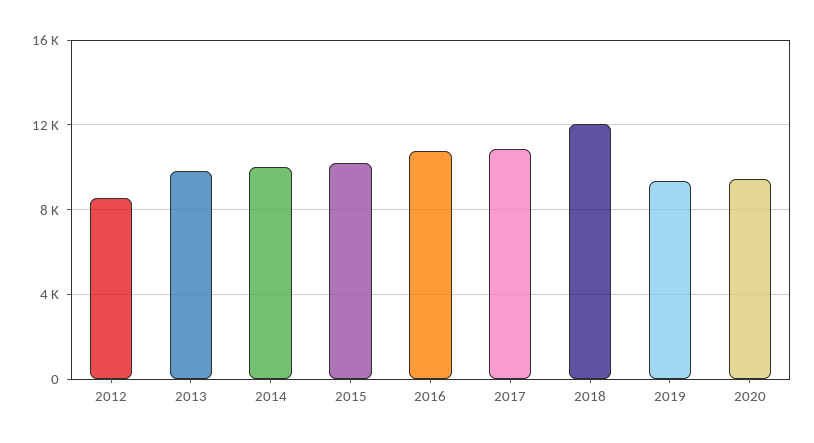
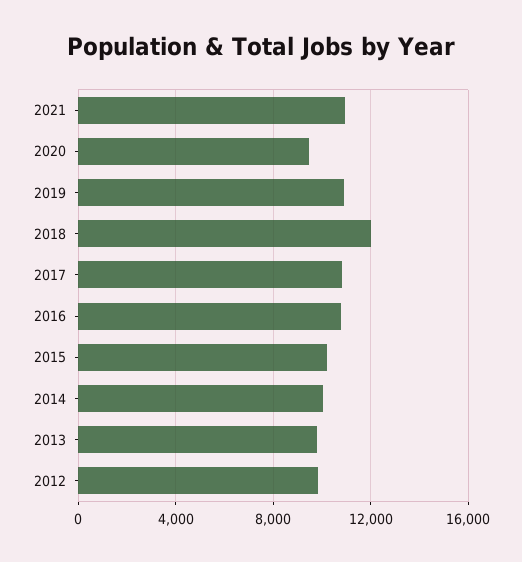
2012: 8500 -> 10000
2019: 9500 -> 11000
2021: none -> 11000

